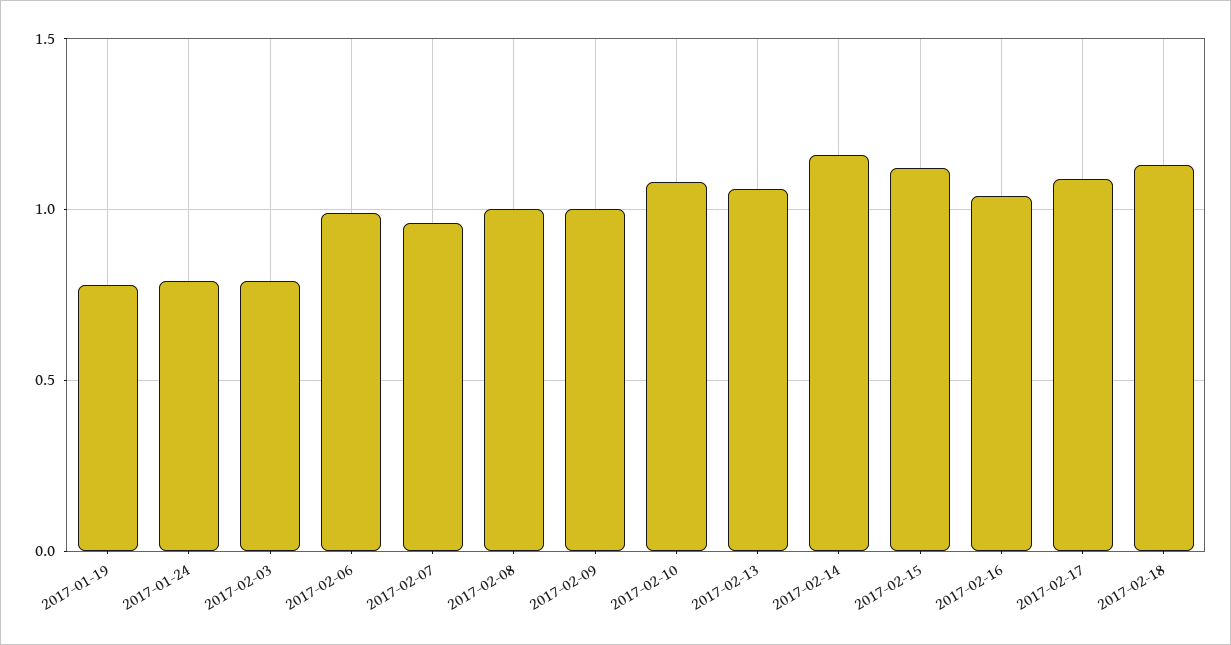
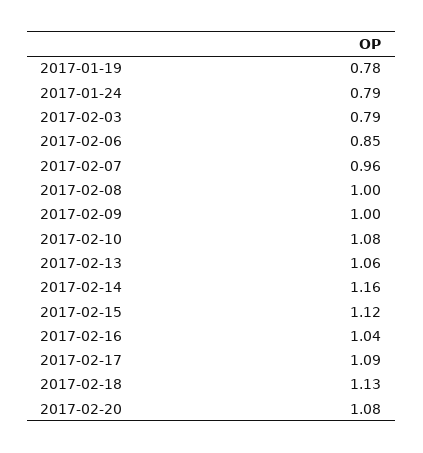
2017-02-06: 1 -> 0.85
2017-02-20: none -> 1.08

